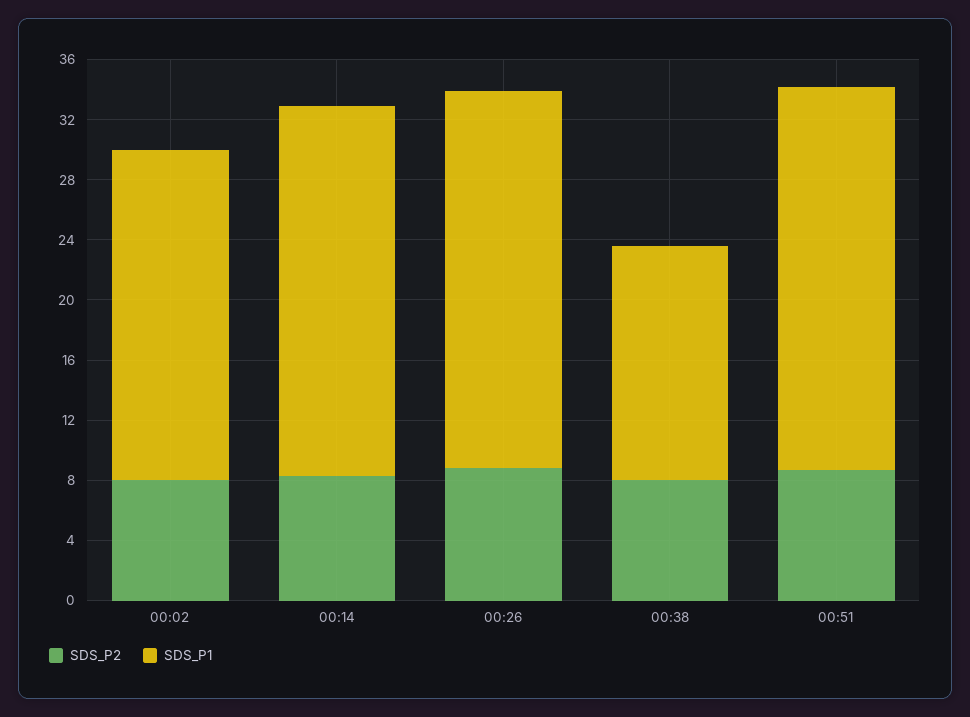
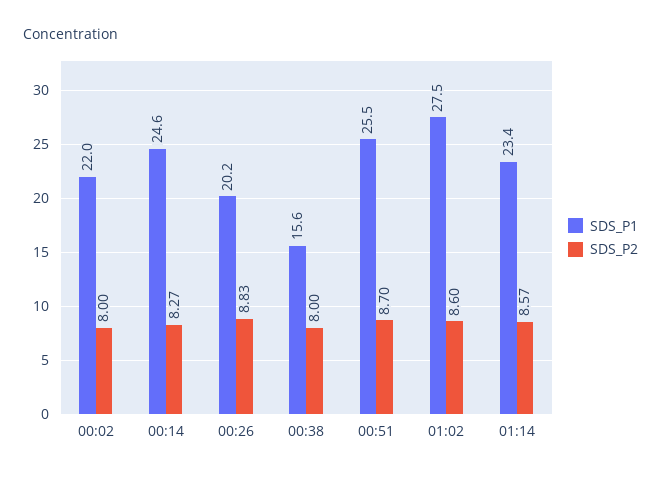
SDS_P1, 00:26: 25 -> 20.2
SDS_P1, 01:02: none -> 27.5
SDS_P2, 01:02: none -> 8.6
SDS_P1, 01:14: none -> 23.4
SDS_P2, 01:14: none -> 8.57

